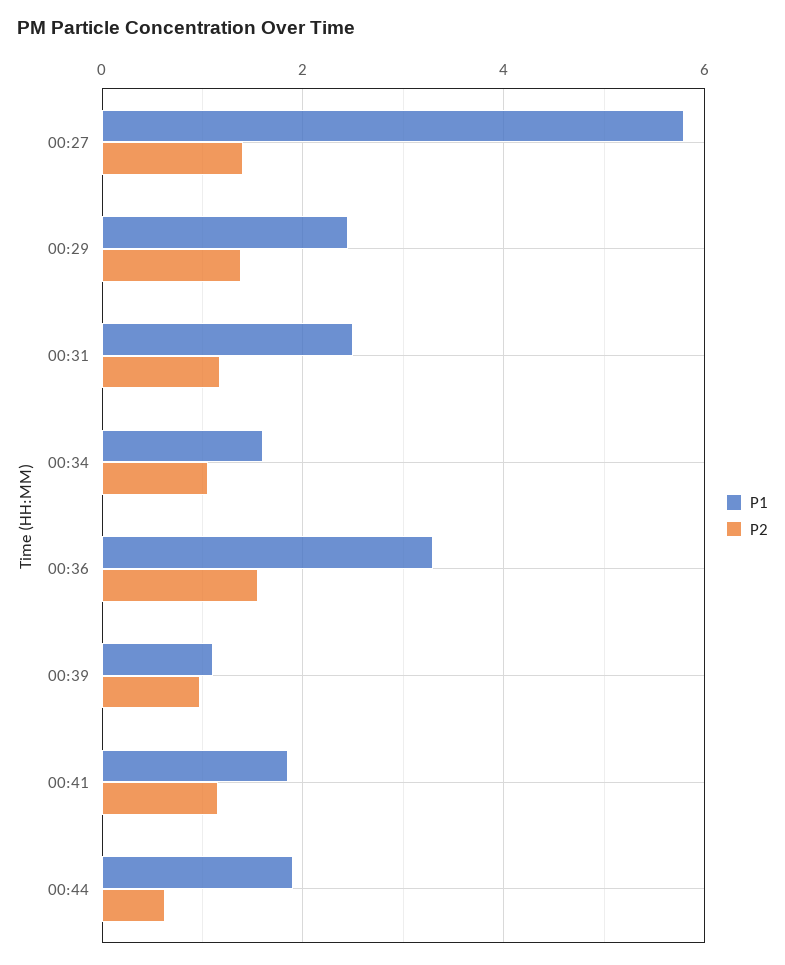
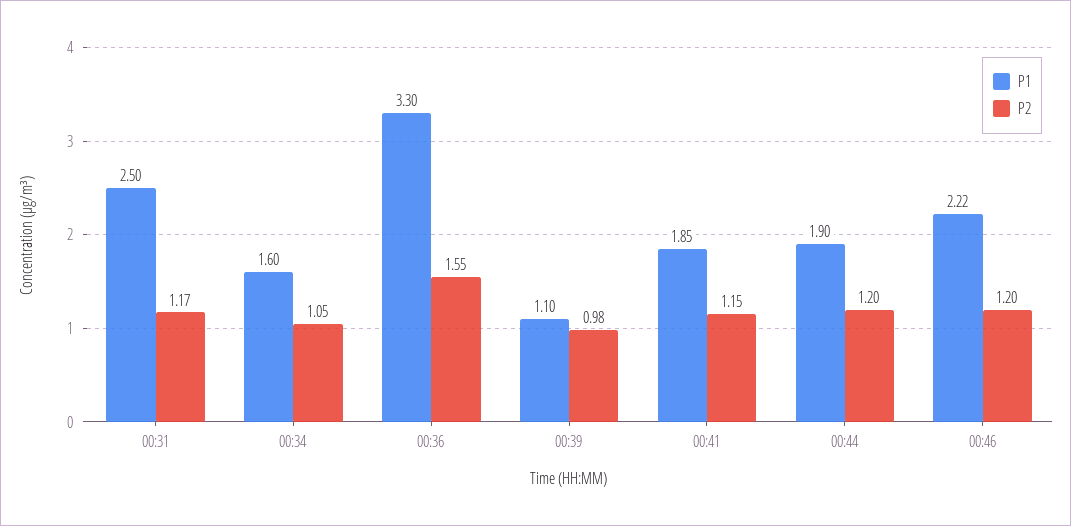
P1, 00:27: 5.8 -> none
P2, 00:27: 1.4 -> none
P1, 00:29: 2.4 -> none
P2, 00:29: 1.4 -> none
P2, 00:44: 0.6 -> 1.2
P1, 00:46: none -> 2.22
P2, 00:46: none -> 1.2

